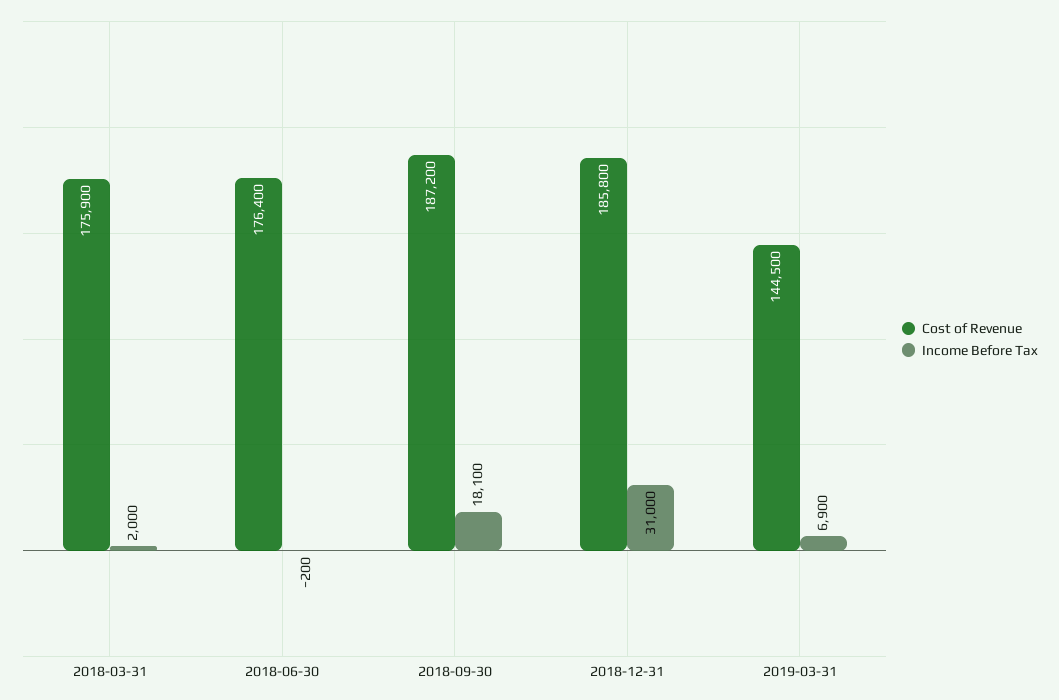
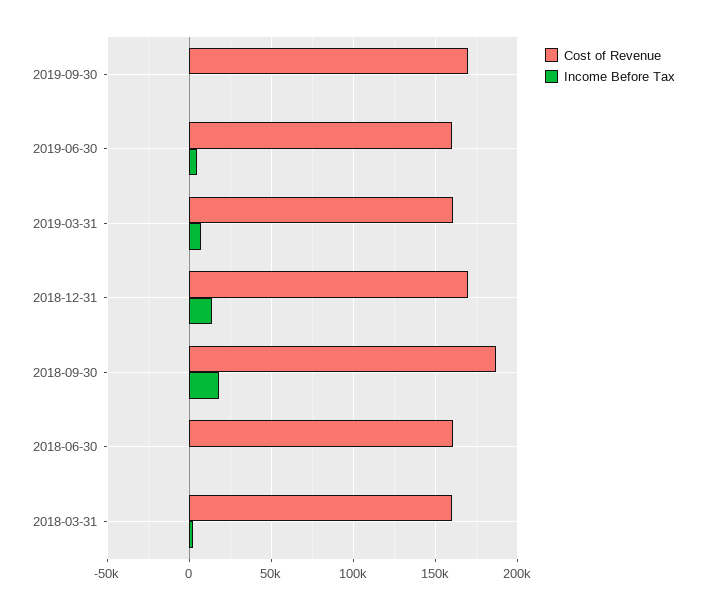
Cost of Revenue, 2018-03-31: 175900 -> 160000
Cost of Revenue, 2018-06-30: 176400 -> 160000
Cost of Revenue, 2018-12-31: 185800 -> 170000
Income Before Tax, 2018-12-31: 31000 -> 15000
Cost of Revenue, 2019-03-31: 144500 -> 160000
Cost of Revenue, 2019-09-30: none -> 170000
Income Before Tax, 2019-09-30: none -> 0
Cost of Revenue, 2019-06-30: none -> 160000
Income Before Tax, 2019-06-30: none -> 5000

